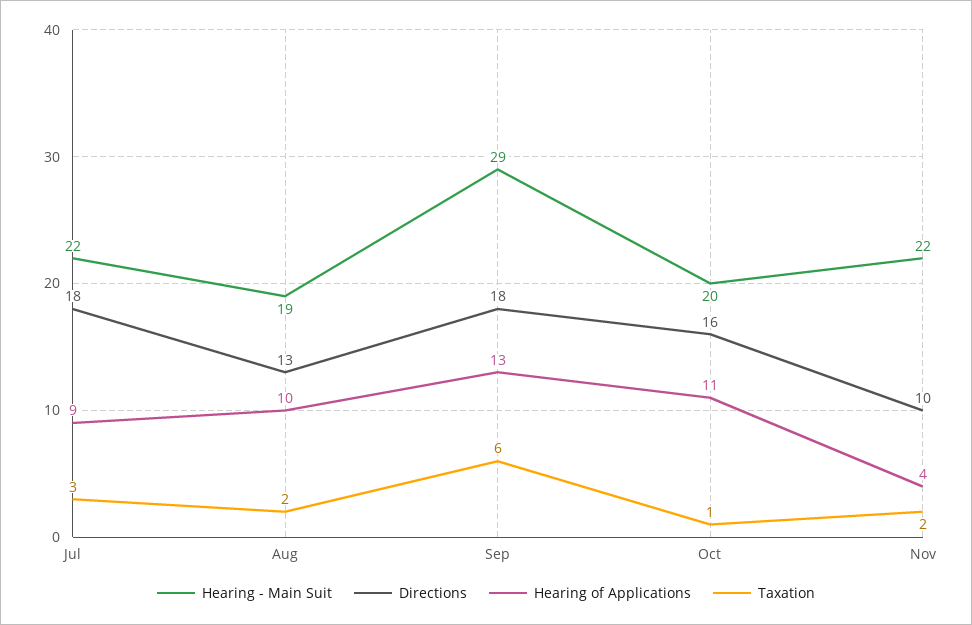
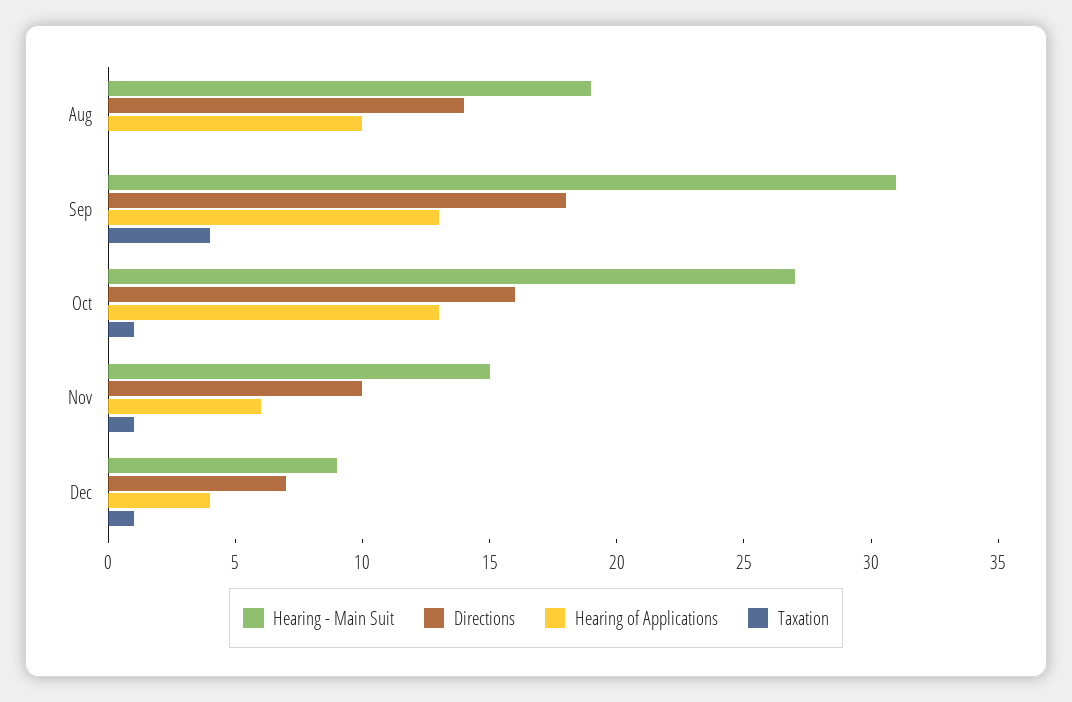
Hearing - Main Suit, Jul: 22 -> none
Directions, Jul: 18 -> none
Hearing of Applications, Jul: 9 -> none
Taxation, Jul: 3 -> none
Directions, Aug: 13 -> 14
Taxation, Aug: 2 -> 0
Hearing - Main Suit, Sep: 29 -> 31
Taxation, Sep: 6 -> 4
Hearing - Main Suit, Oct: 20 -> 27
Hearing of Applications, Oct: 11 -> 13
Hearing - Main Suit, Nov: 22 -> 15
Hearing of Applications, Nov: 4 -> 6
Taxation, Nov: 2 -> 1
Hearing - Main Suit, Dec: none -> 9
Directions, Dec: none -> 7
Hearing of Applications, Dec: none -> 4
Taxation, Dec: none -> 1

